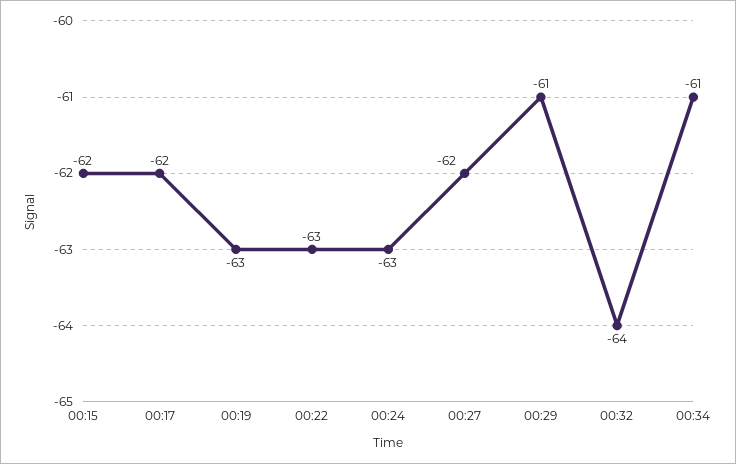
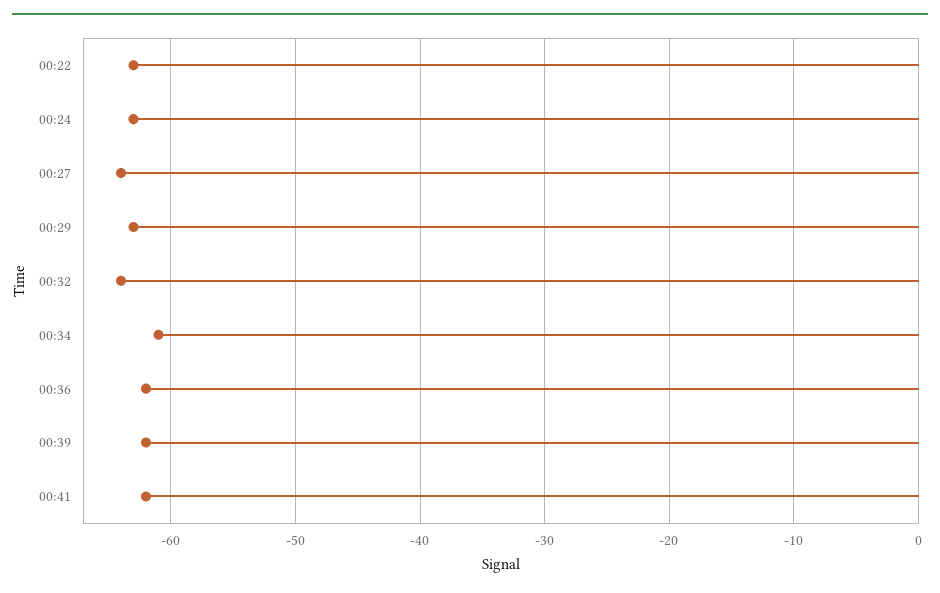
00:15: -62 -> none
00:17: -62 -> none
00:19: -63 -> none
00:27: -62 -> -64
00:29: -61 -> -63
00:36: none -> -62
00:39: none -> -62
00:41: none -> -62

